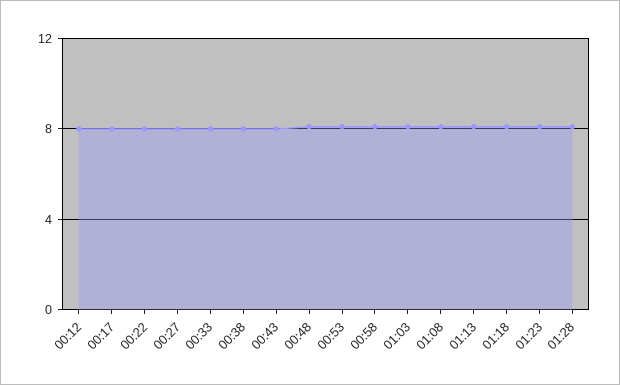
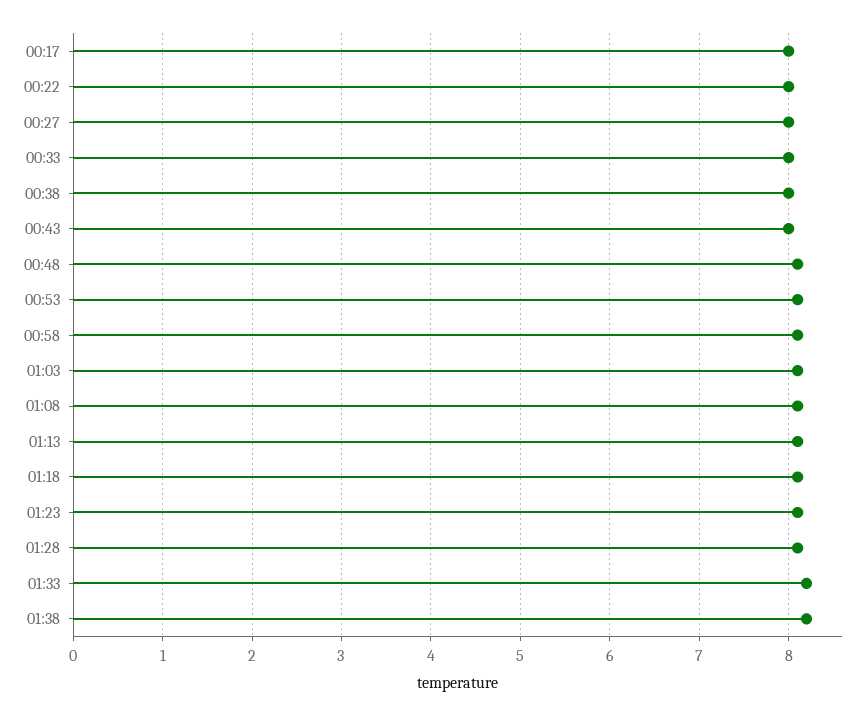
00:12: 8 -> none
01:33: none -> 8.2
01:38: none -> 8.2

